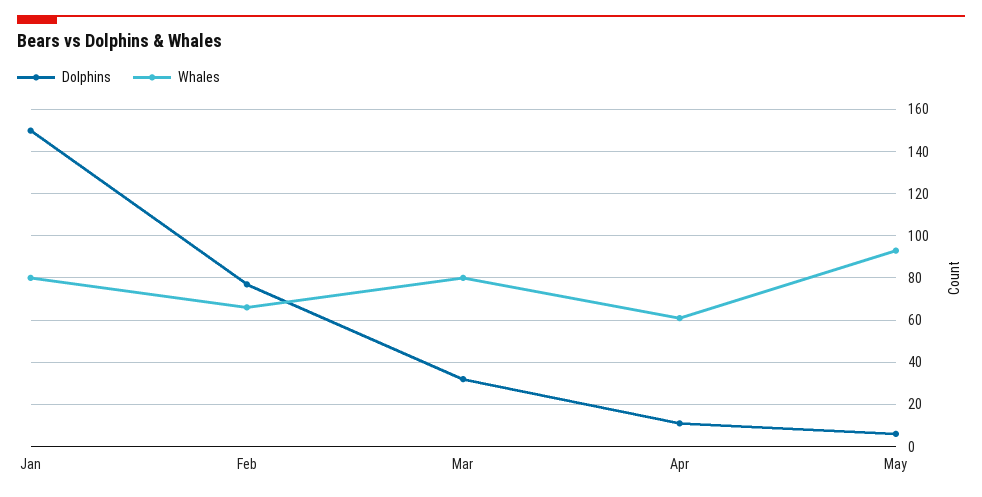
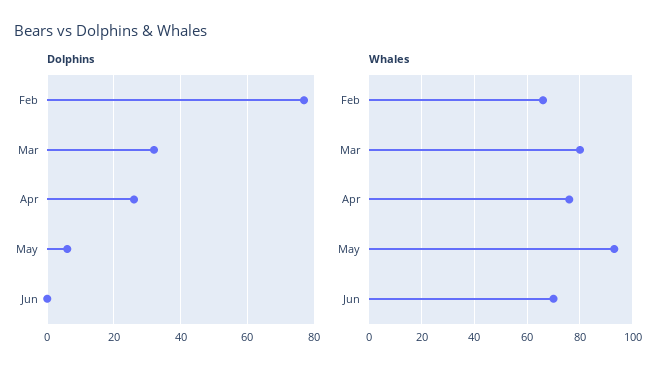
Dolphins, Jan: 150 -> none
Whales, Jan: 80 -> none
Dolphins, Apr: 10 -> 25
Whales, Apr: 60 -> 75
Dolphins, Jun: none -> 0
Whales, Jun: none -> 70

